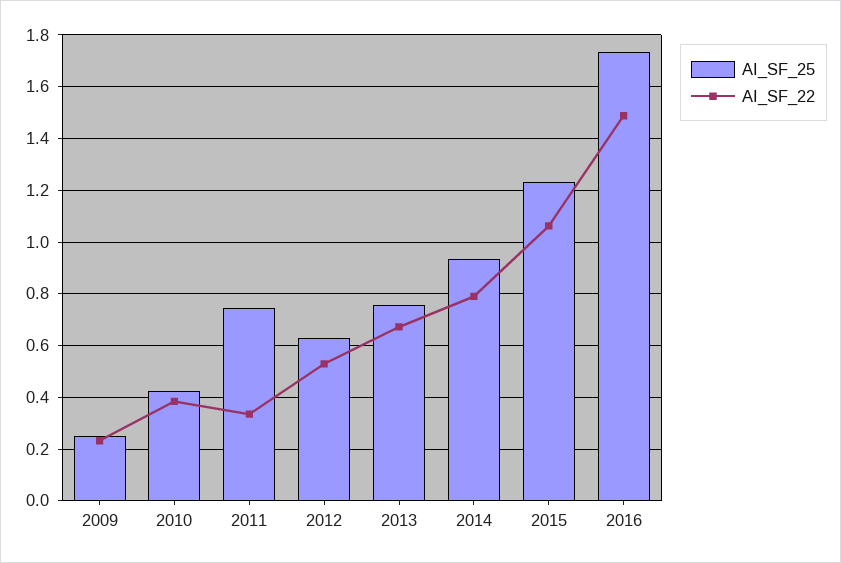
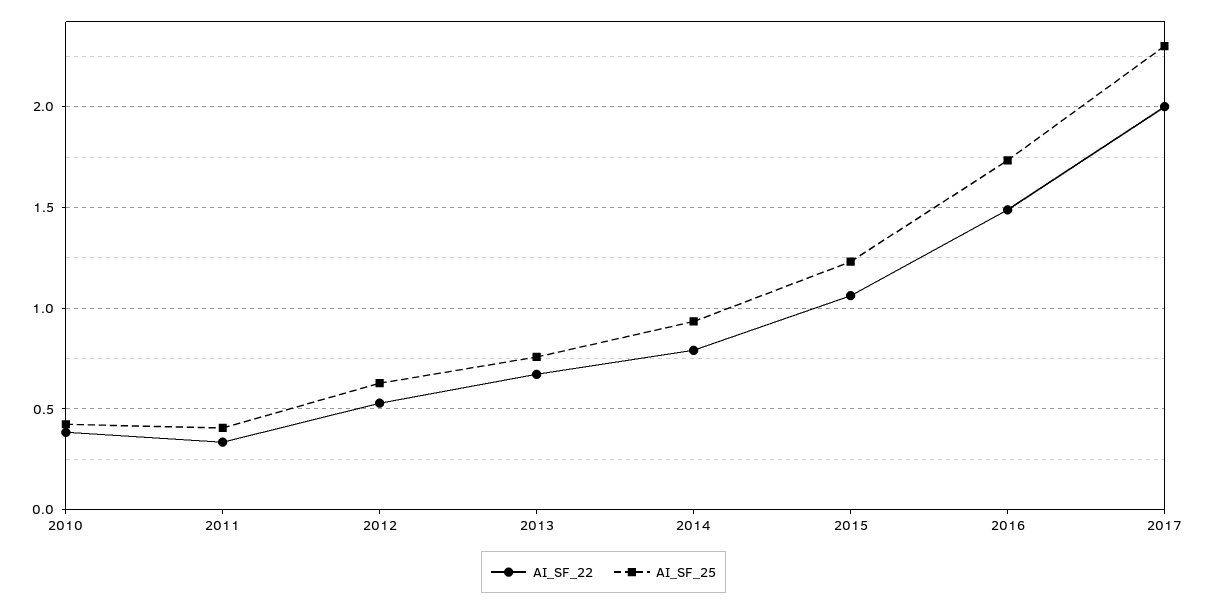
AI_SF_25, 2009: 0.25 -> none
AI_SF_22, 2009: 0.225 -> none
AI_SF_25, 2011: 0.75 -> 0.4
AI_SF_22, 2017: none -> 2
AI_SF_25, 2017: none -> 2.3

